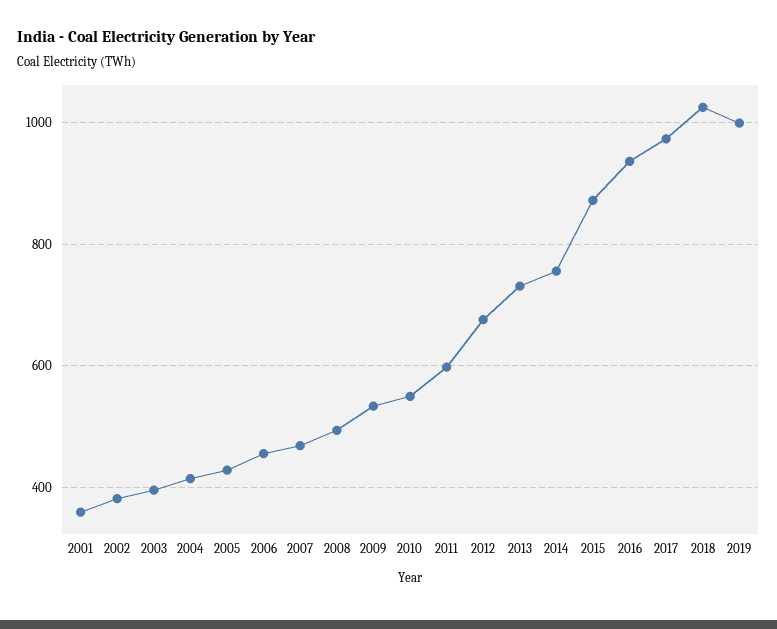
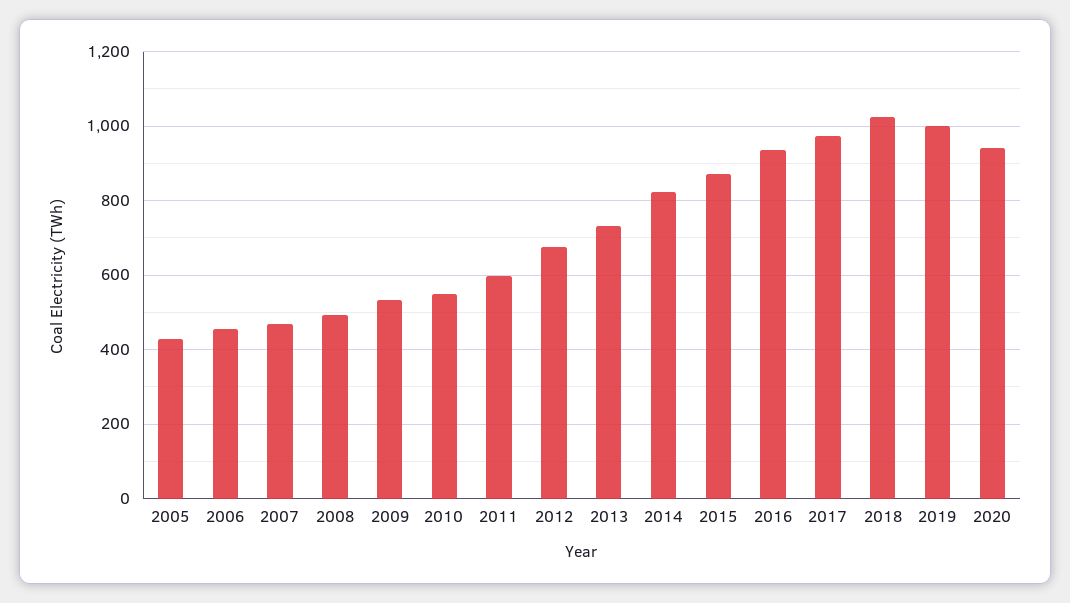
2001: 360 -> none
2002: 380 -> none
2003: 400 -> none
2004: 420 -> none
2014: 760 -> 820
2020: none -> 940

